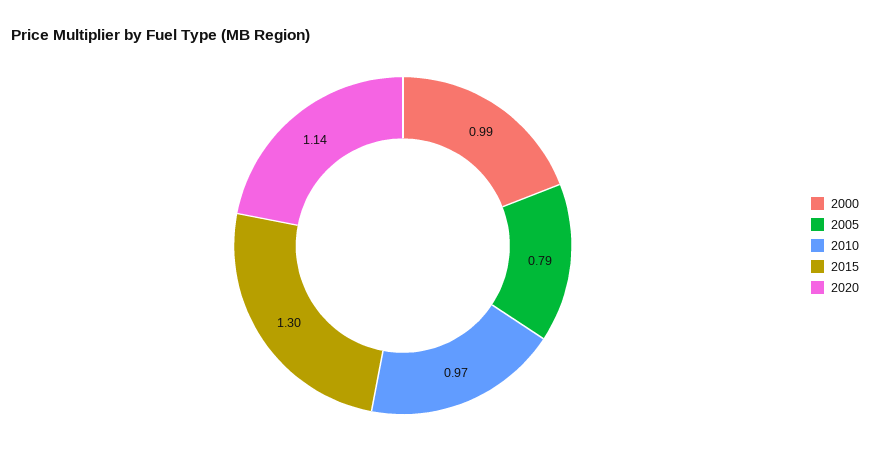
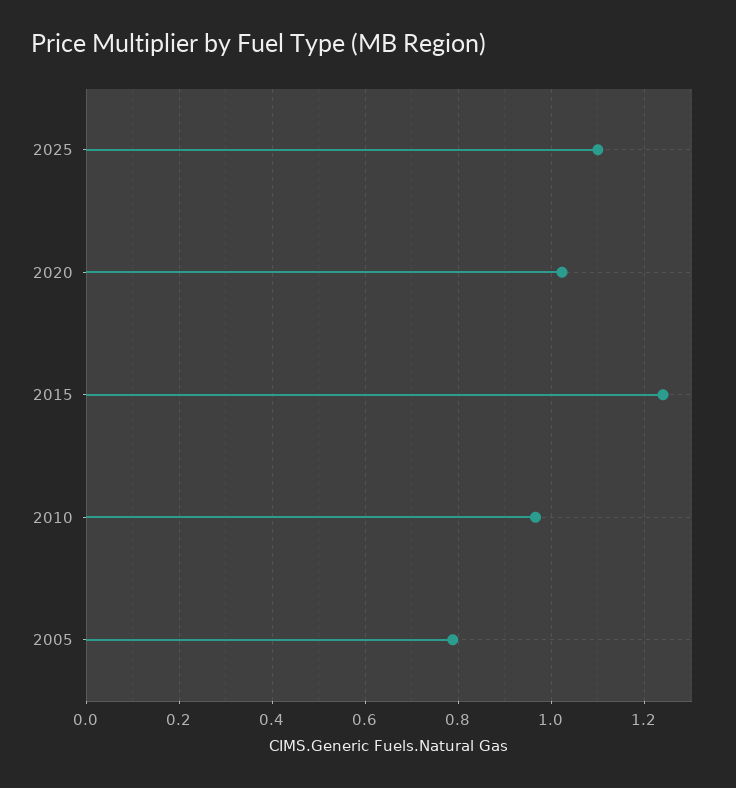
2000: 0.99 -> none
2015: 1.3 -> 1.24
2020: 1.14 -> 1.02
2025: none -> 1.1

